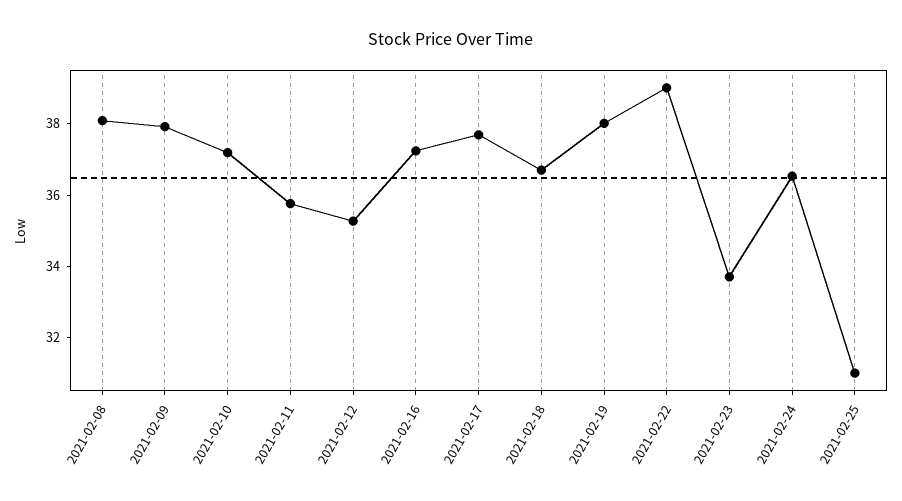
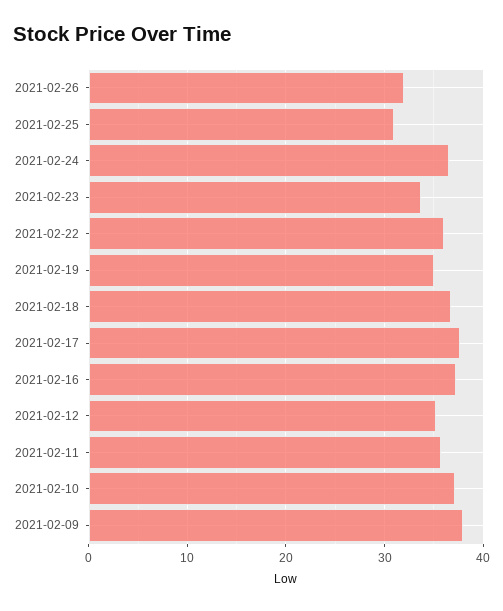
2021-02-08: 38 -> none
2021-02-19: 38 -> 35
2021-02-22: 39 -> 36
2021-02-26: none -> 32

